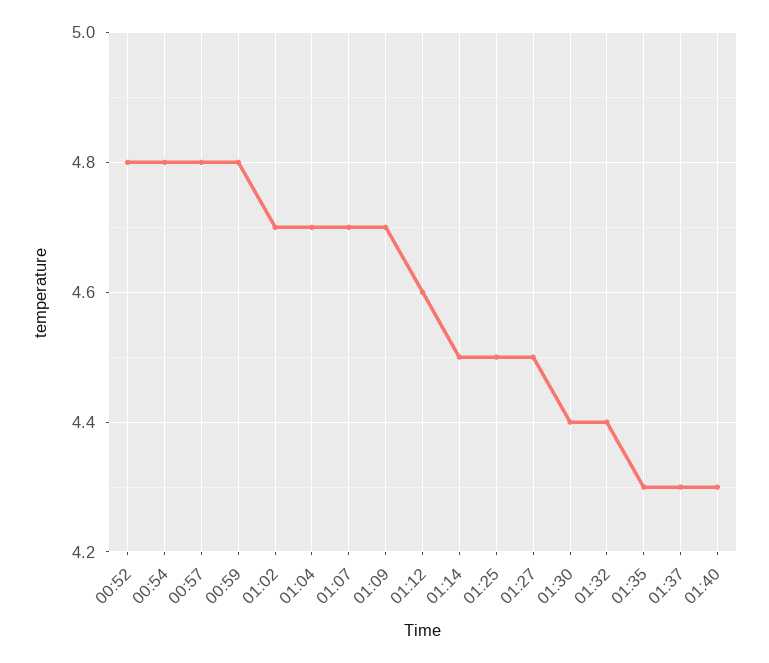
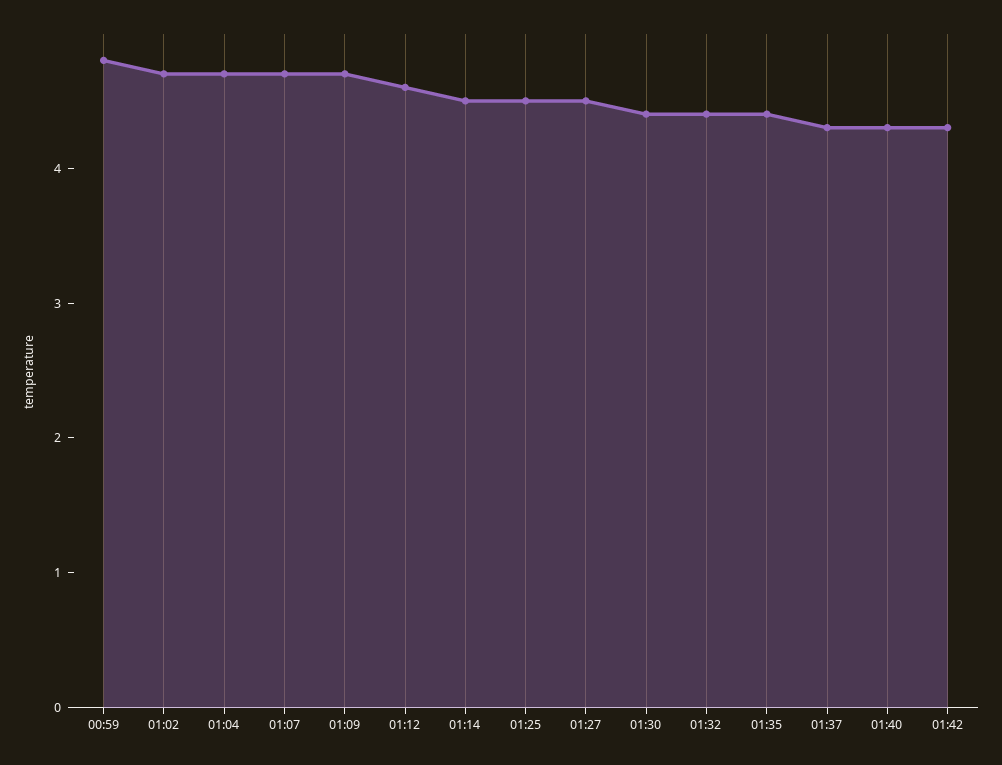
00:52: 4.8 -> none
00:54: 4.8 -> none
00:57: 4.8 -> none
01:35: 4.3 -> 4.4
01:42: none -> 4.3

